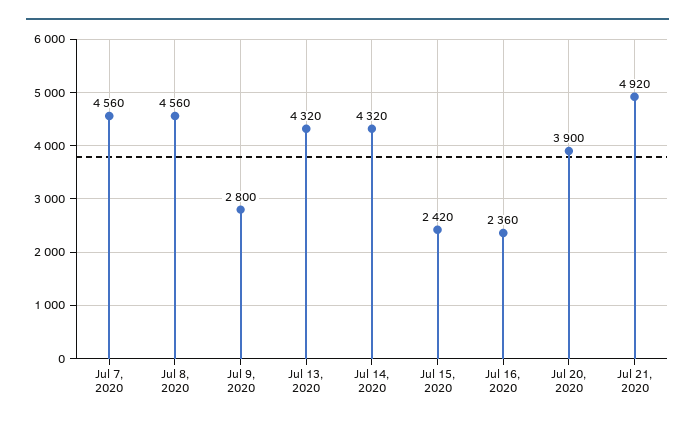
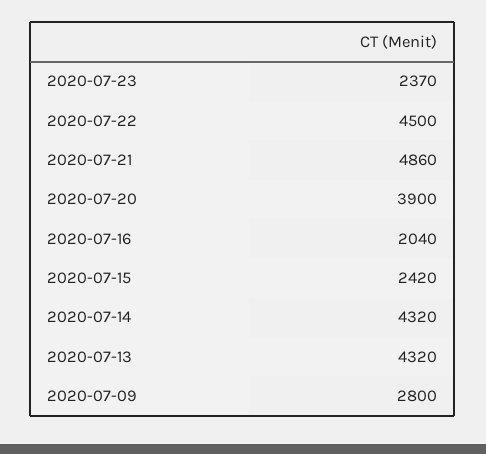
Jul 7, 2020: 4560 -> none
Jul 8, 2020: 4560 -> none
Jul 16, 2020: 2360 -> 2040
Jul 21, 2020: 4920 -> 4860
2020-07-23: none -> 2370
2020-07-22: none -> 4500

